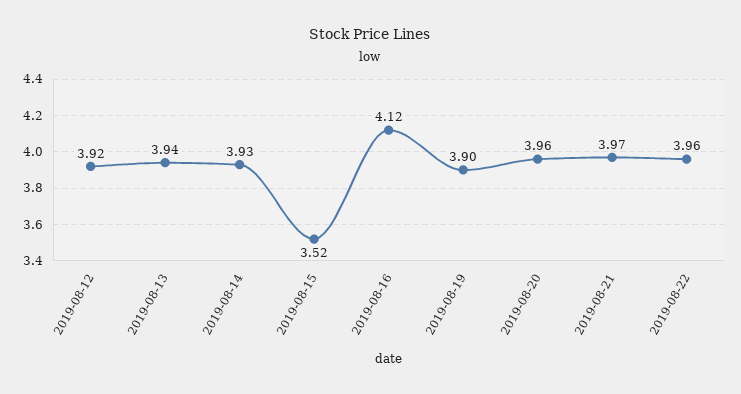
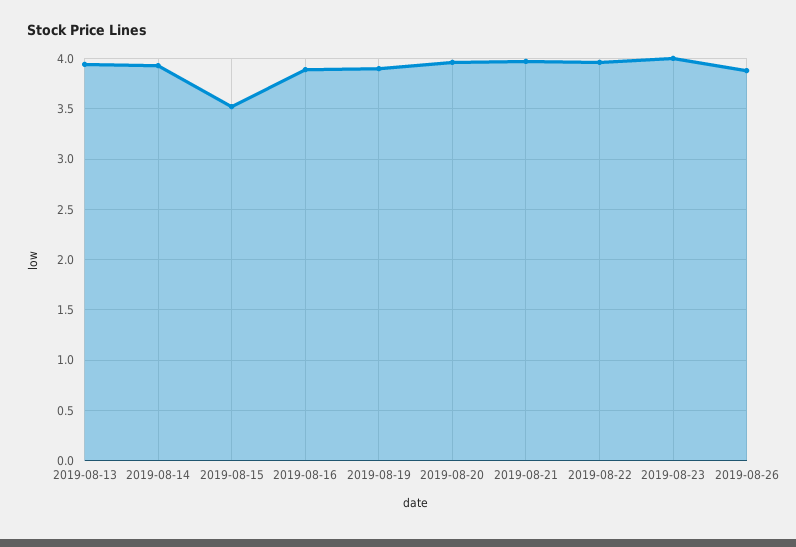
2019-08-12: 3.92 -> none
2019-08-16: 4.12 -> 3.9
2019-08-23: none -> 4
2019-08-26: none -> 3.9

